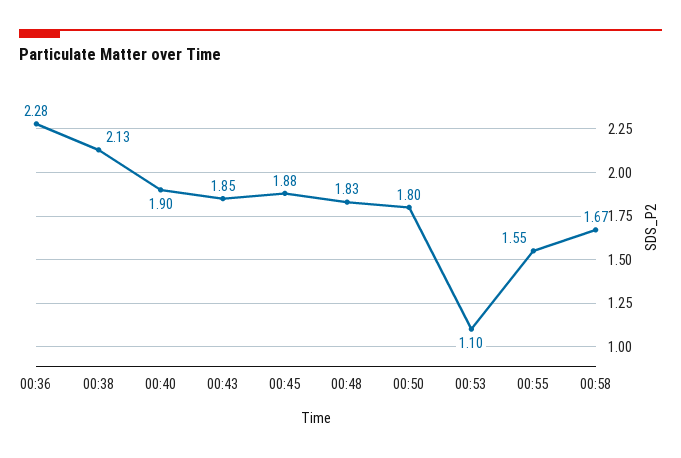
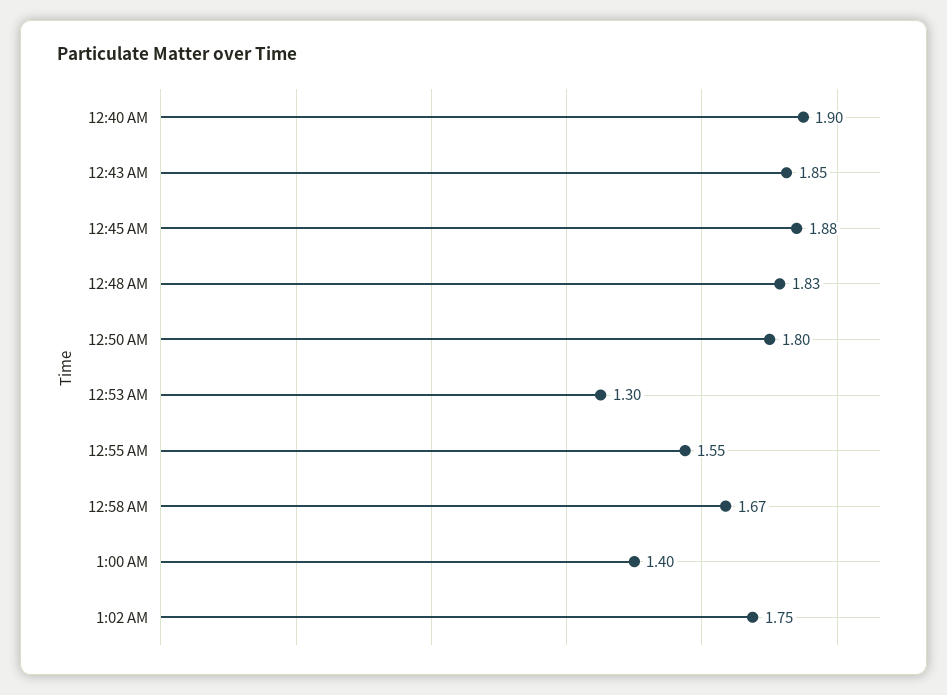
00:36: 2.28 -> none
00:38: 2.13 -> none
00:53: 1.1 -> 1.3
1:00 AM: none -> 1.4
1:02 AM: none -> 1.75

